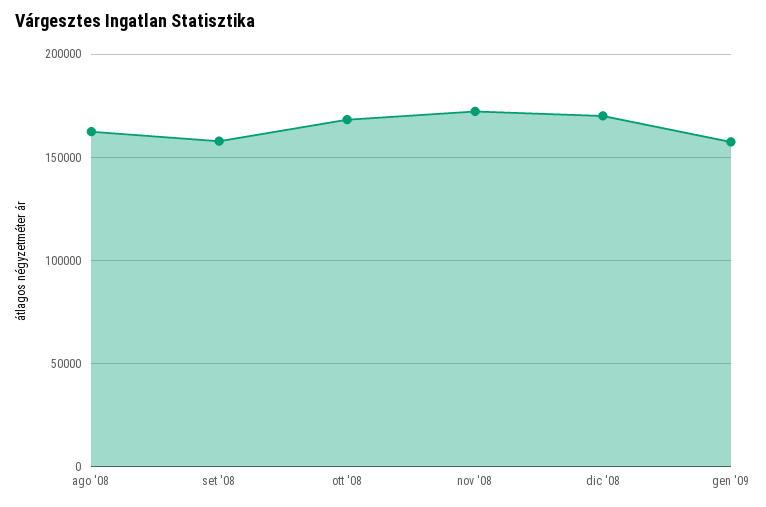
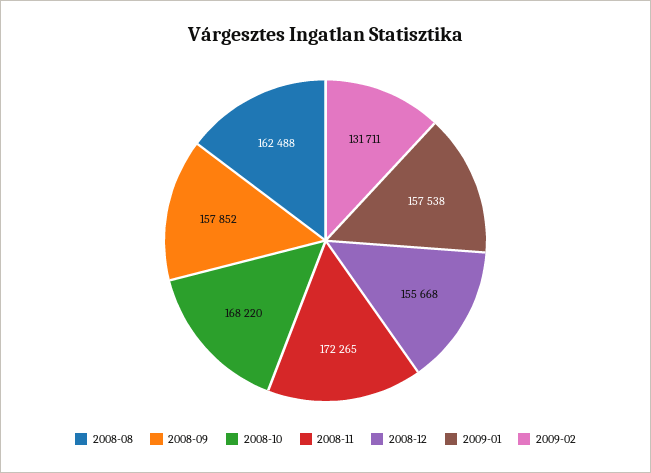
dic '08: 170000 -> 155668
2009-02: none -> 131711

